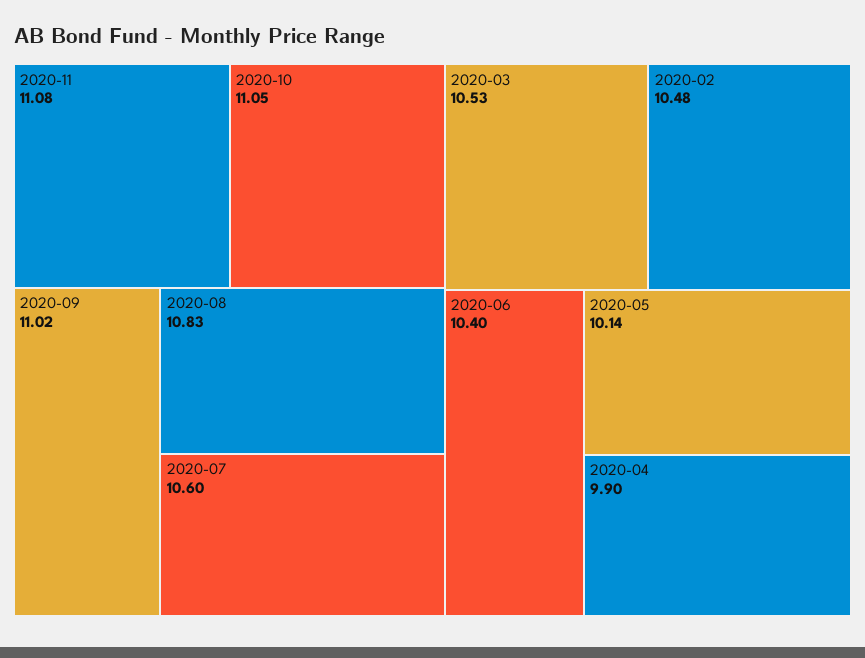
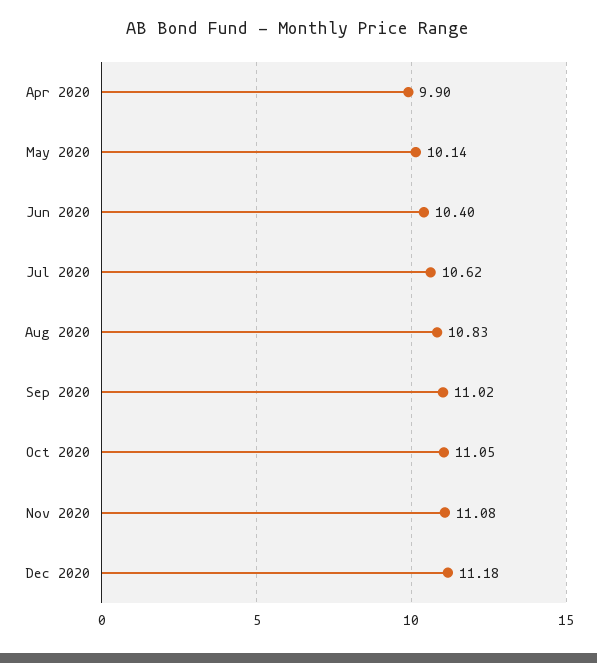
2020-07: 10.6 -> 10.62
2020-03: 10.53 -> none
2020-02: 10.48 -> none
Dec 2020: none -> 11.18

